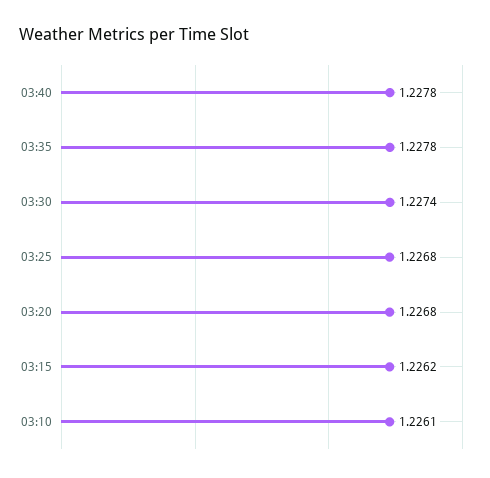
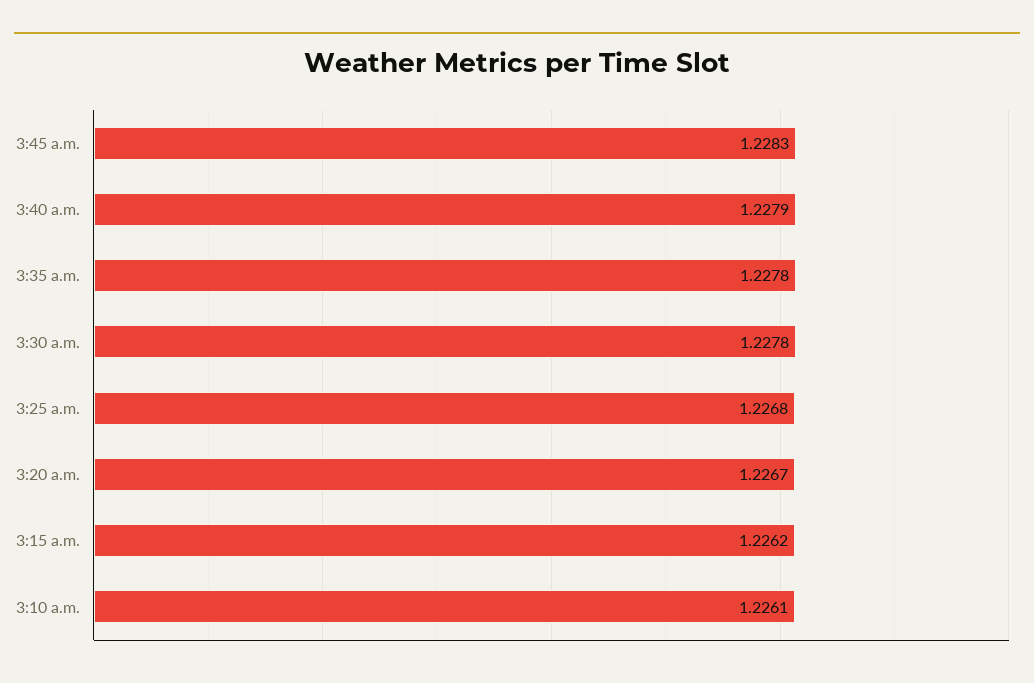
03:40: 1.2278 -> 1.2279
03:30: 1.2274 -> 1.2278
03:20: 1.2268 -> 1.2267
3:45 a.m.: none -> 1.2283

